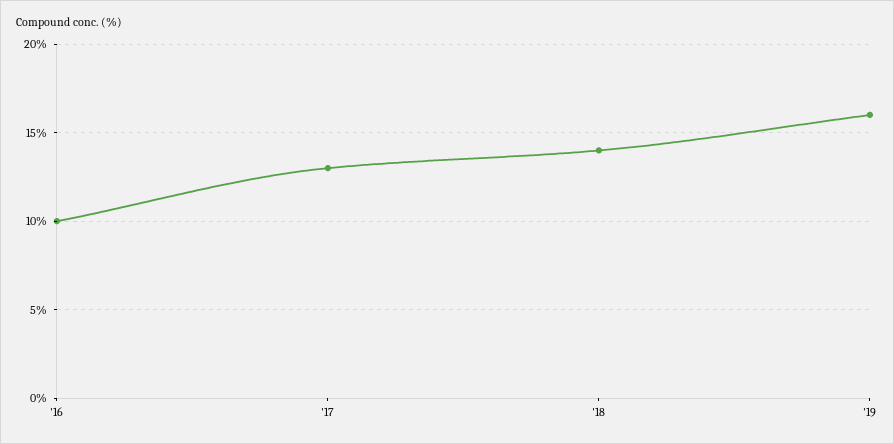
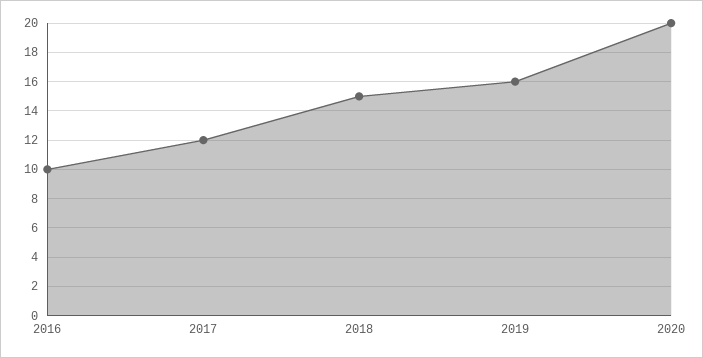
'17: 13 -> 12
'18: 14 -> 15
2020: none -> 20

